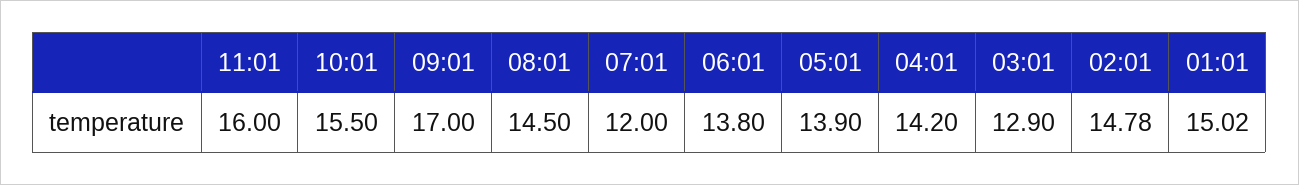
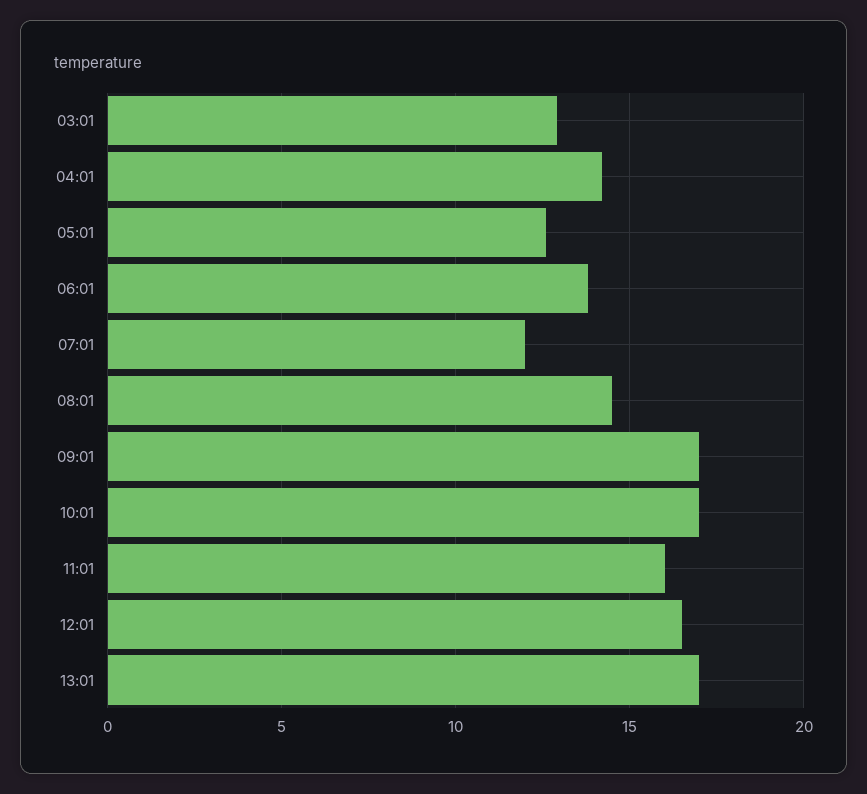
10:01: 15.5 -> 17
05:01: 13.9 -> 12.5
02:01: 14.78 -> none
01:01: 15.02 -> none
12:01: none -> 16.5
13:01: none -> 17

